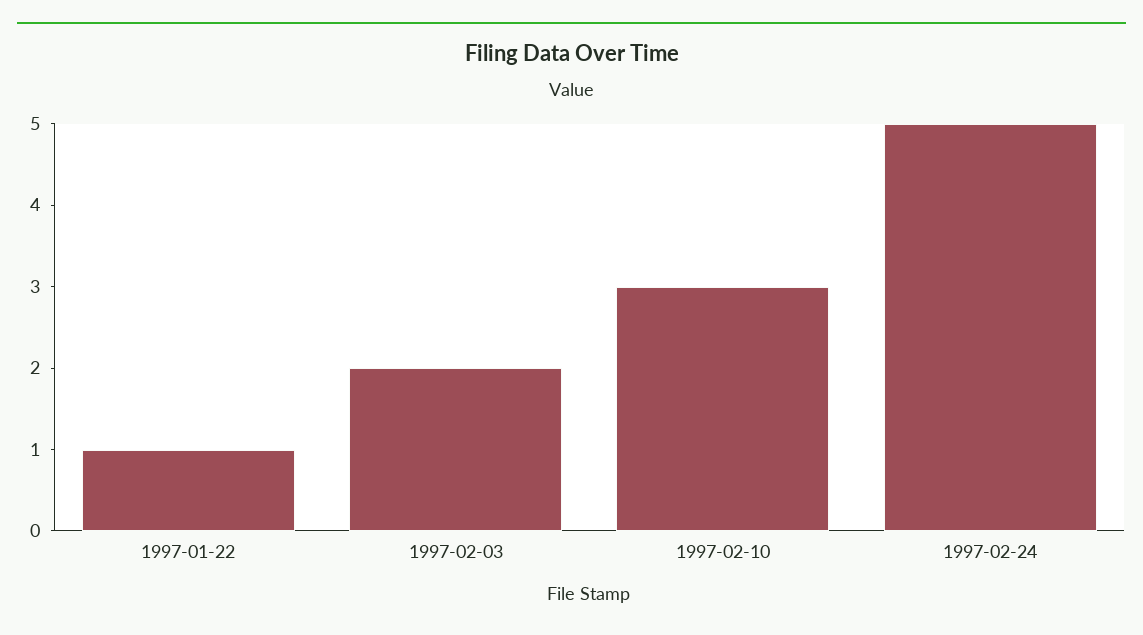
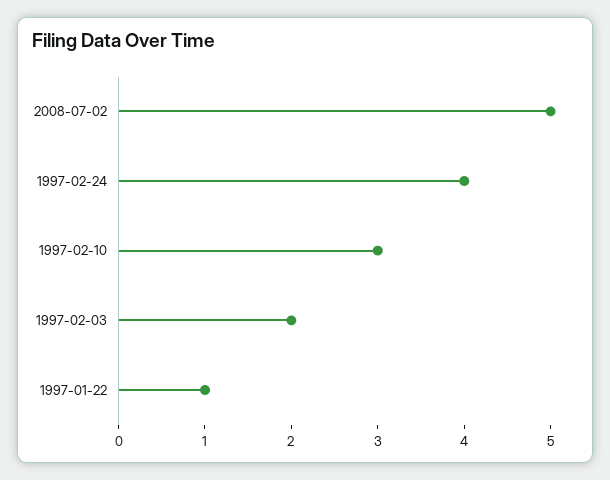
1997-02-24: 5 -> 4
2008-07-02: none -> 5

